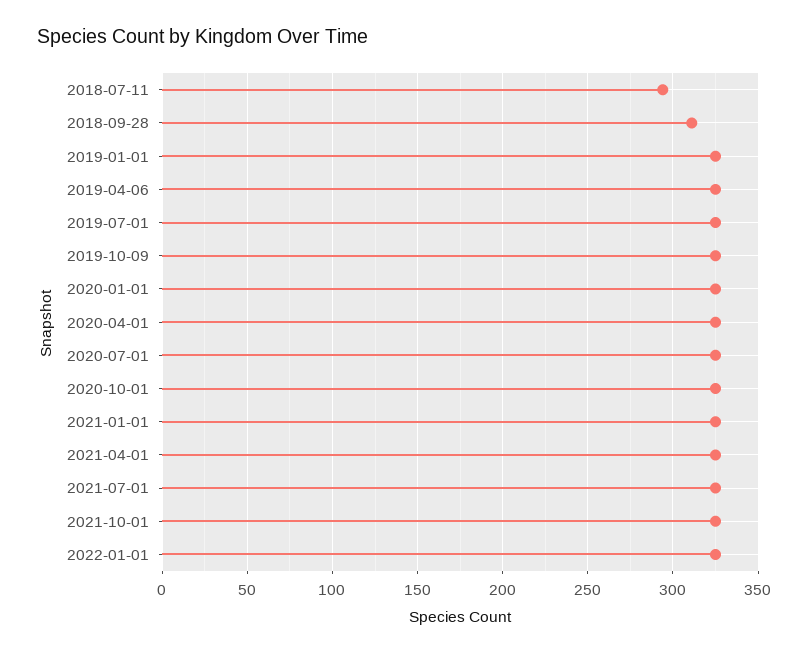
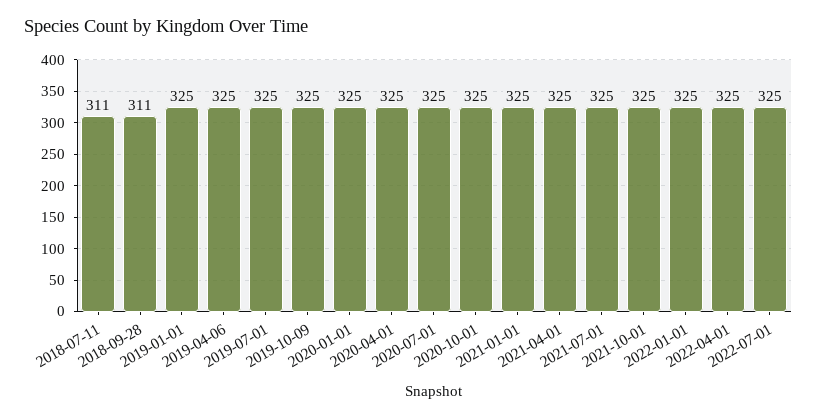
2018-07-11: 295 -> 311
2022-04-01: none -> 325
2022-07-01: none -> 325

